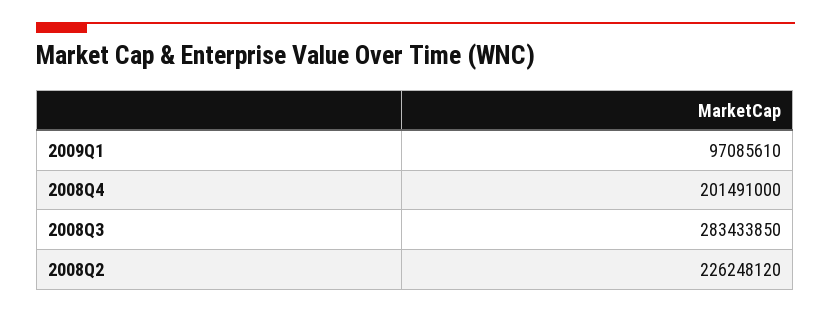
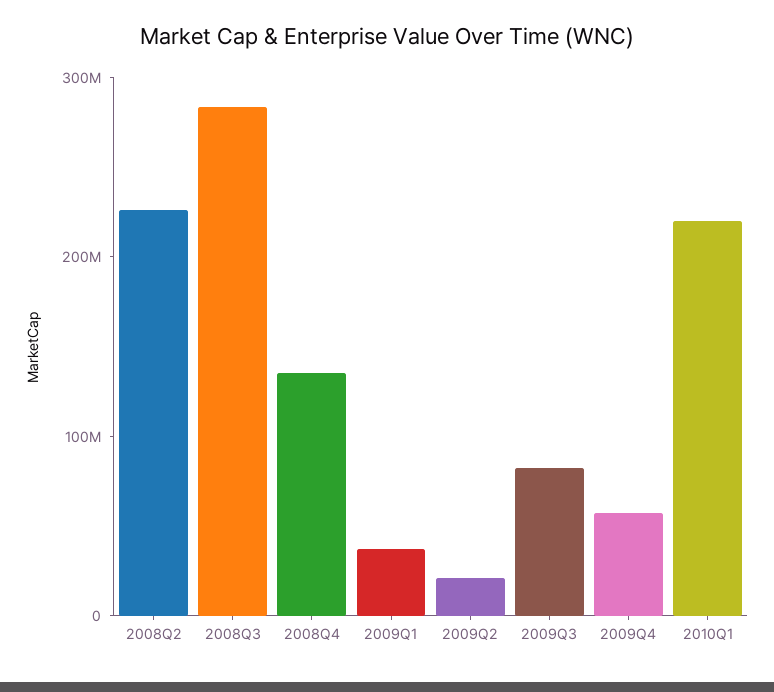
2009Q1: 97085610 -> 40000000
2008Q4: 201491000 -> 140000000
2009Q2: none -> 20000000
2009Q3: none -> 80000000
2009Q4: none -> 60000000
2010Q1: none -> 220000000

